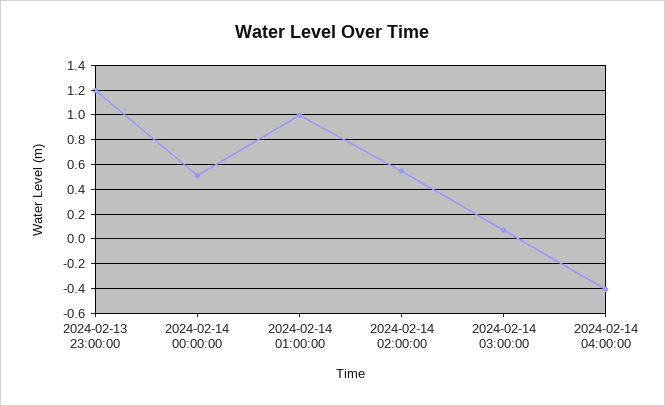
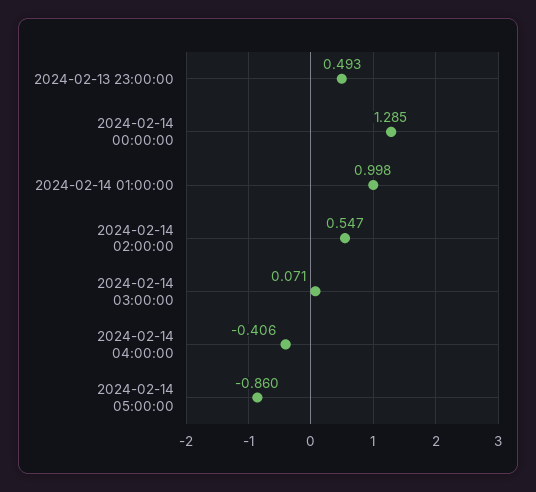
2024-02-13 23:00:00: 1.2 -> 0.493
2024-02-14 00:00:00: 0.5 -> 1.285
2024-02-14 05:00:00: none -> -0.86

